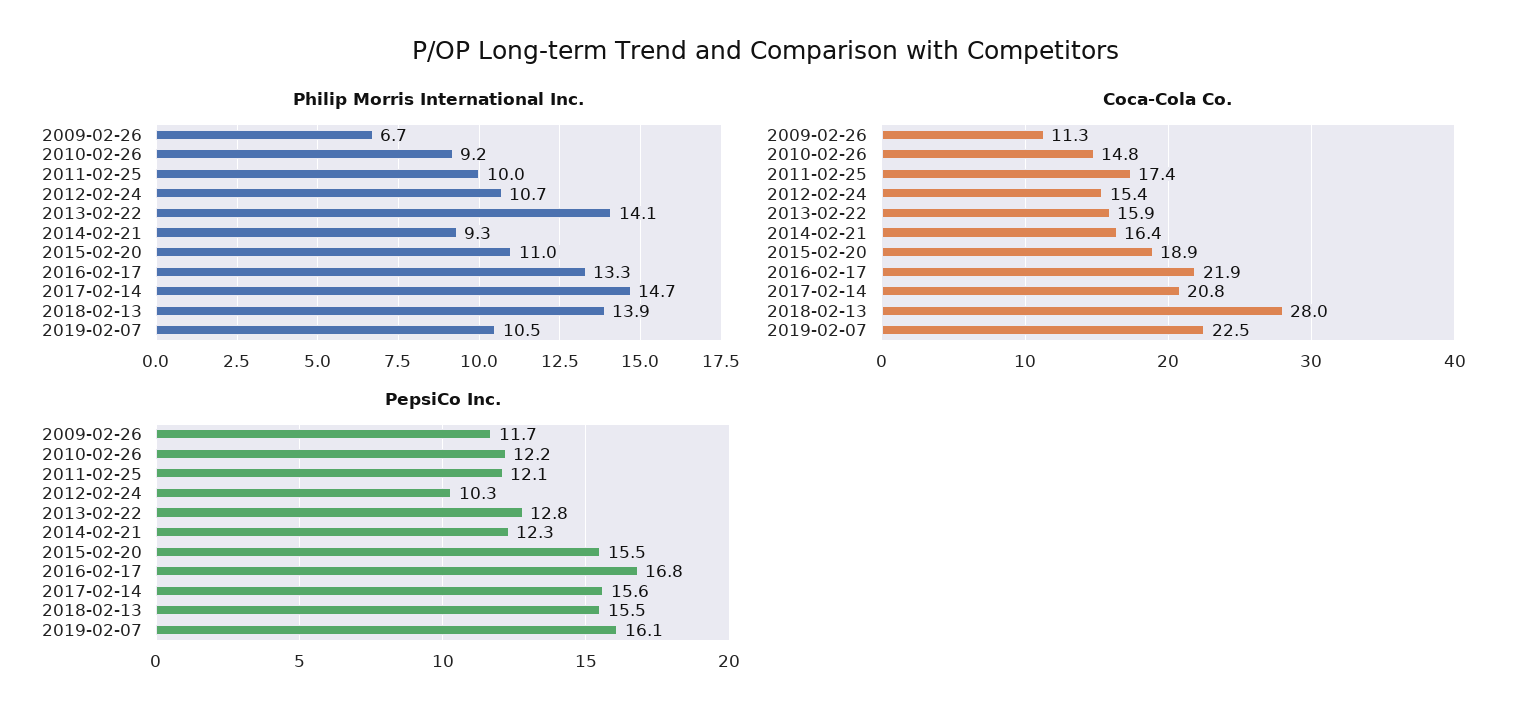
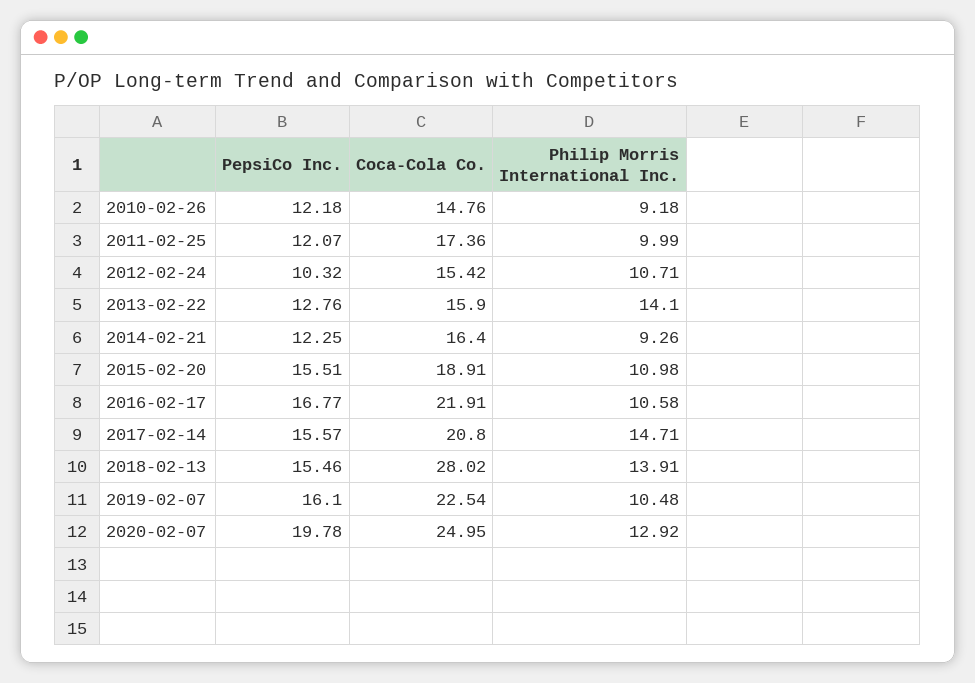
Philip Morris International Inc., 2009-02-26: 6.7 -> none
Philip Morris International Inc., 2016-02-17: 13.3 -> 10.58
Coca-Cola Co., 2009-02-26: 11.3 -> none
PepsiCo Inc., 2009-02-26: 11.7 -> none
PepsiCo Inc., 2020-02-07: none -> 19.78
Coca-Cola Co., 2020-02-07: none -> 24.95
Philip Morris International Inc., 2020-02-07: none -> 12.92

